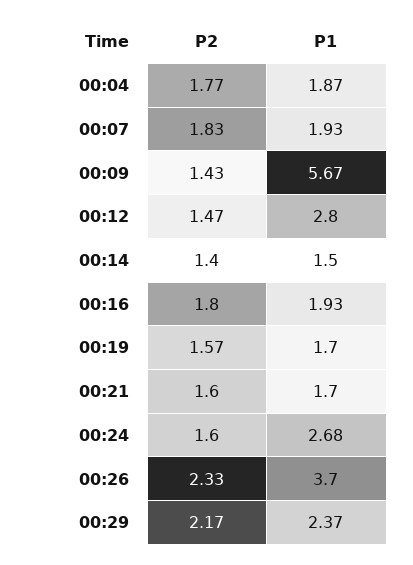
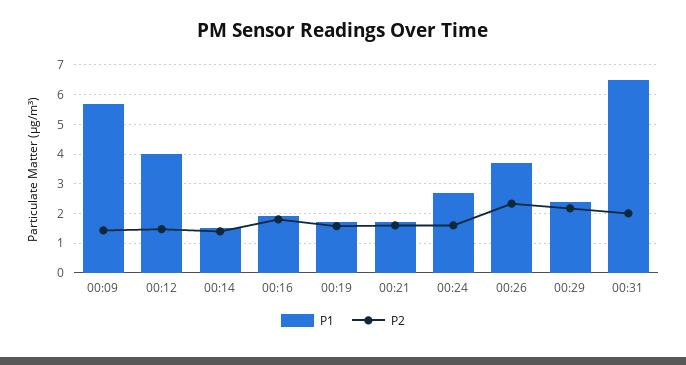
P2, 00:04: 1.77 -> none
P1, 00:04: 1.87 -> none
P2, 00:07: 1.83 -> none
P1, 00:07: 1.93 -> none
P1, 00:12: 2.8 -> 4
P1, 00:31: none -> 6.5
P2, 00:31: none -> 2

